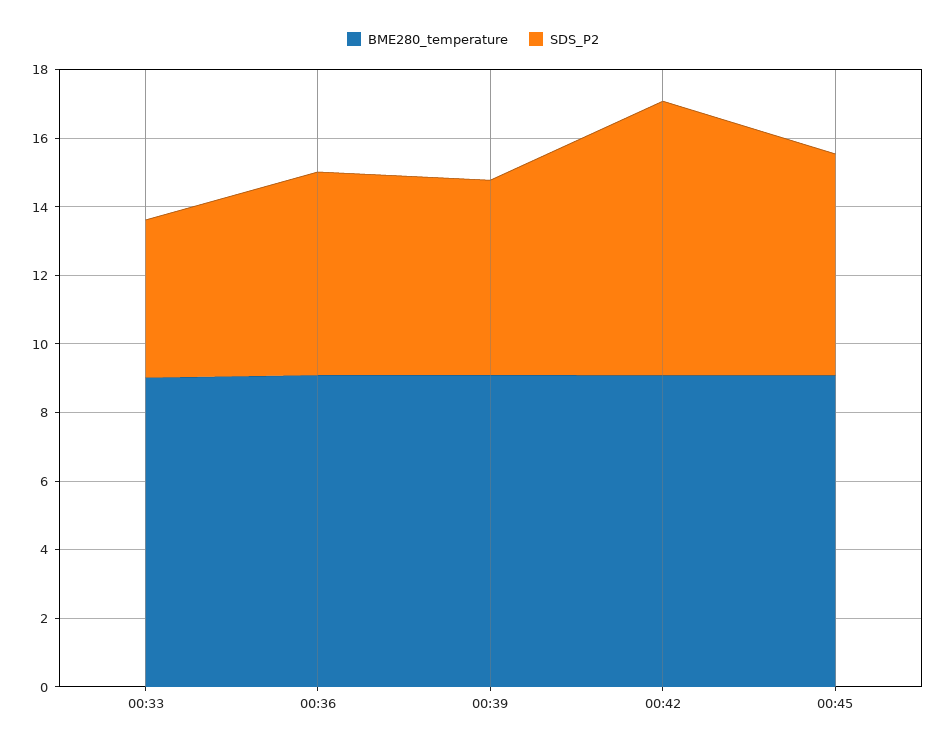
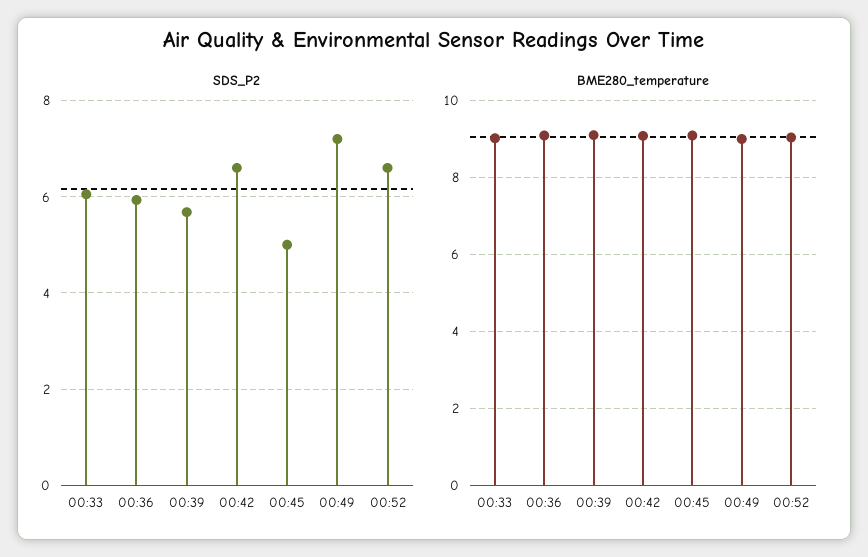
SDS_P2, 00:33: 4.5 -> 6
SDS_P2, 00:42: 8 -> 6.6
SDS_P2, 00:45: 6.5 -> 5
SDS_P2, 00:49: none -> 7.2
SDS_P2, 00:52: none -> 6.6
BME280_temperature, 00:49: none -> 9
BME280_temperature, 00:52: none -> 9

